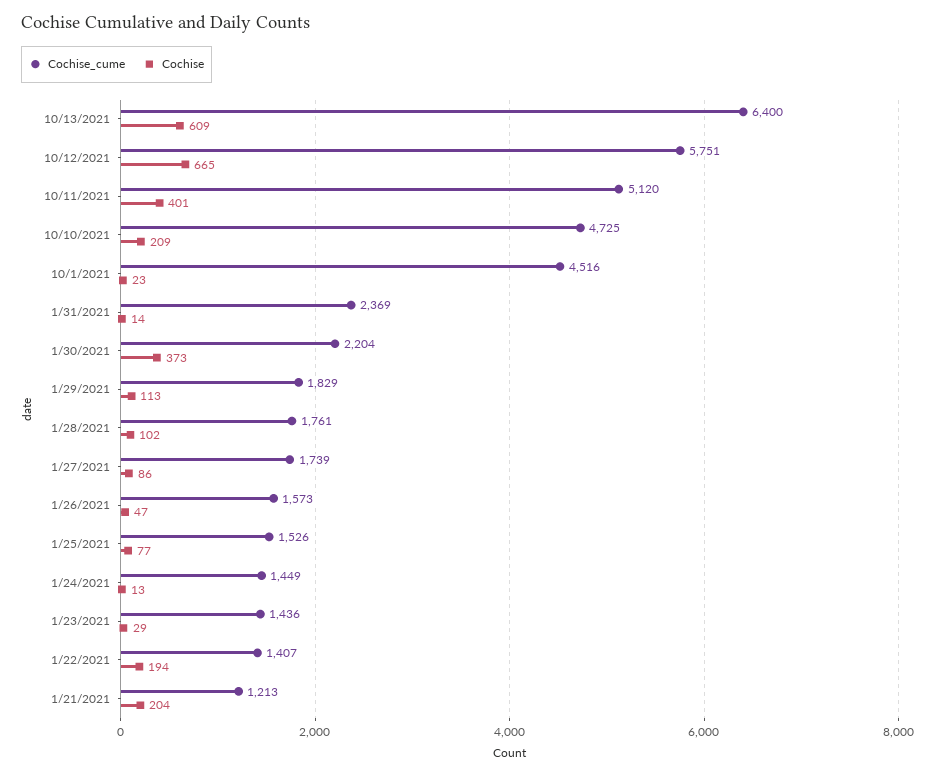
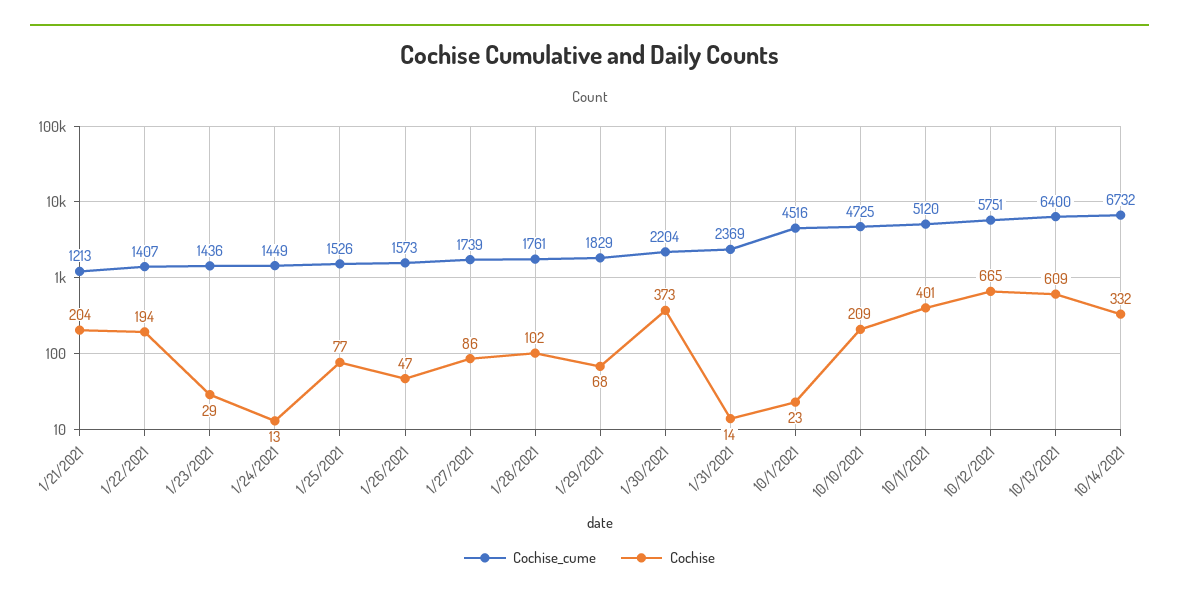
Cochise, 1/29/2021: 113 -> 68
Cochise_cume, 10/14/2021: none -> 6732
Cochise, 10/14/2021: none -> 332

